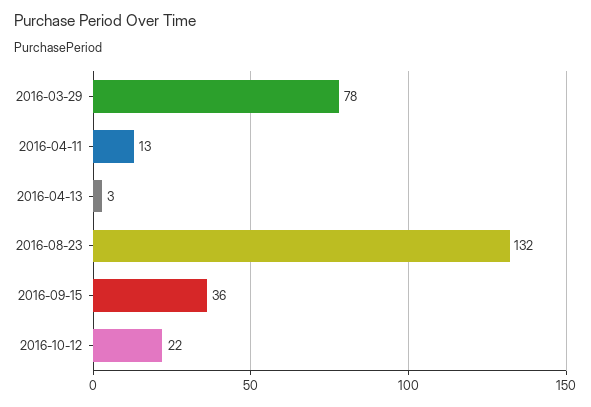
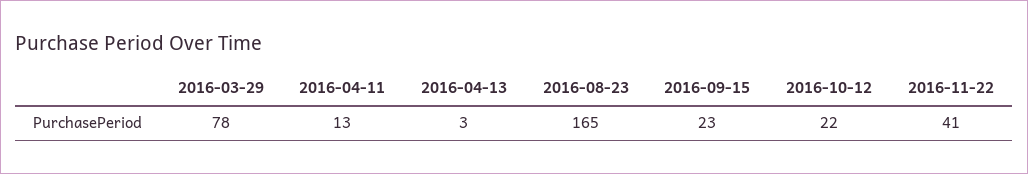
2016-08-23: 132 -> 165
2016-09-15: 36 -> 23
2016-11-22: none -> 41

